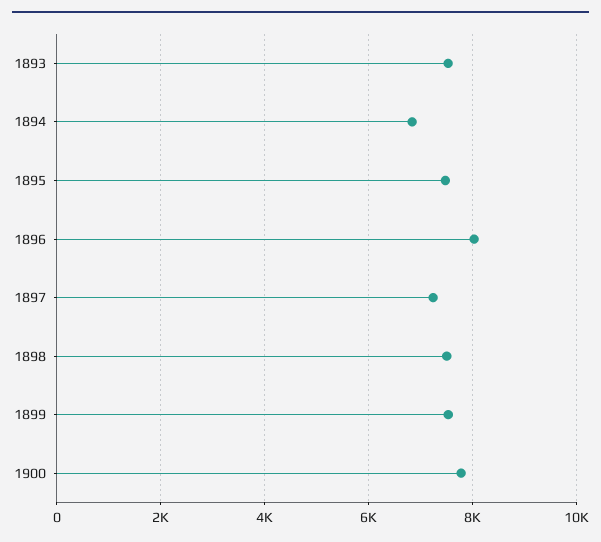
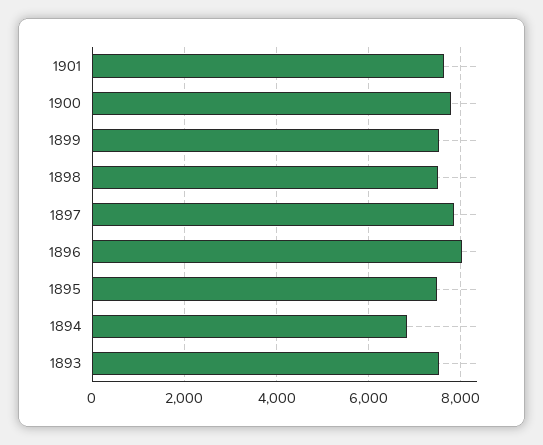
1897: 7200 -> 7800
1901: none -> 7600

